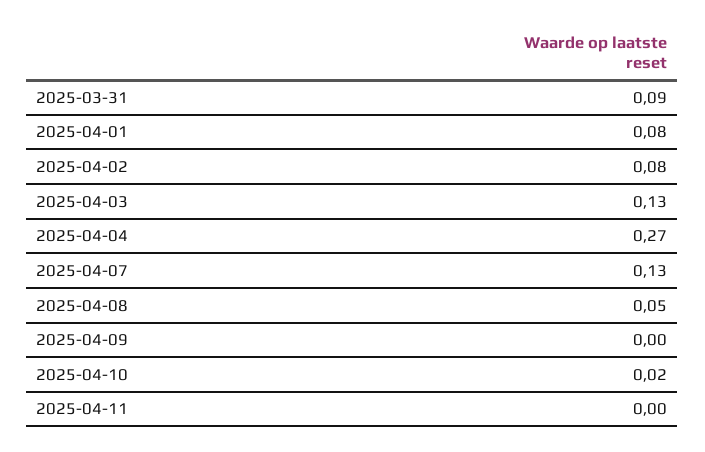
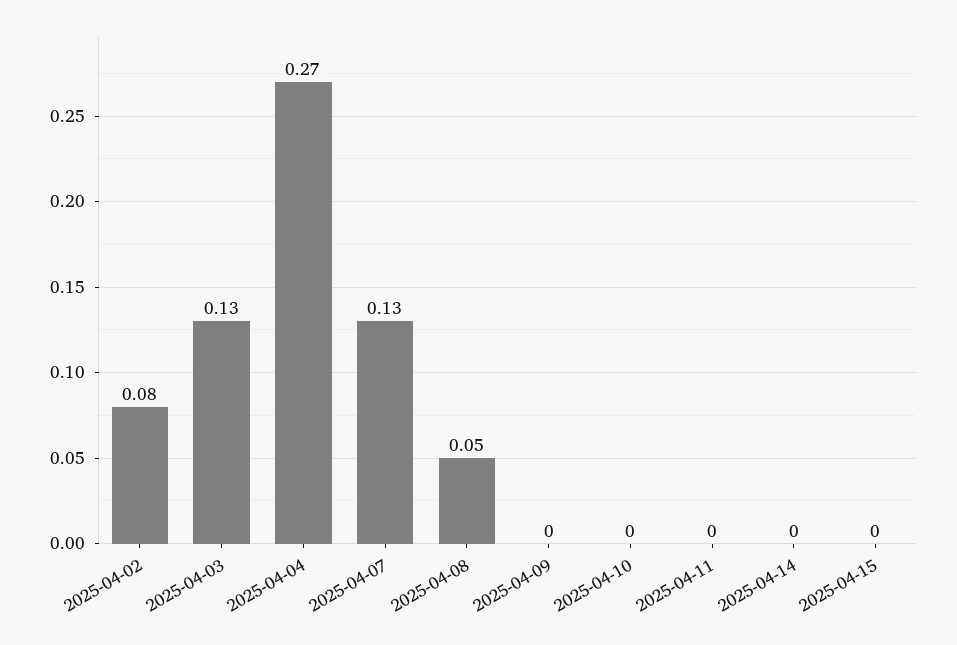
2025-03-31: 0.09 -> none
2025-04-01: 0.08 -> none
2025-04-10: 0.02 -> 0
2025-04-14: none -> 0
2025-04-15: none -> 0

